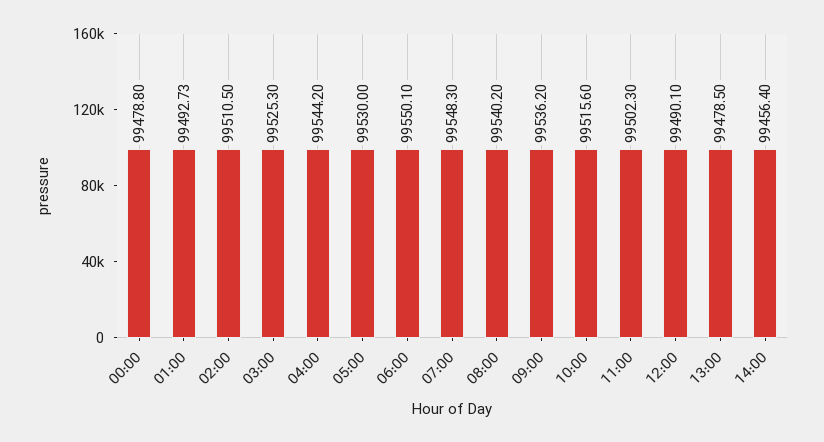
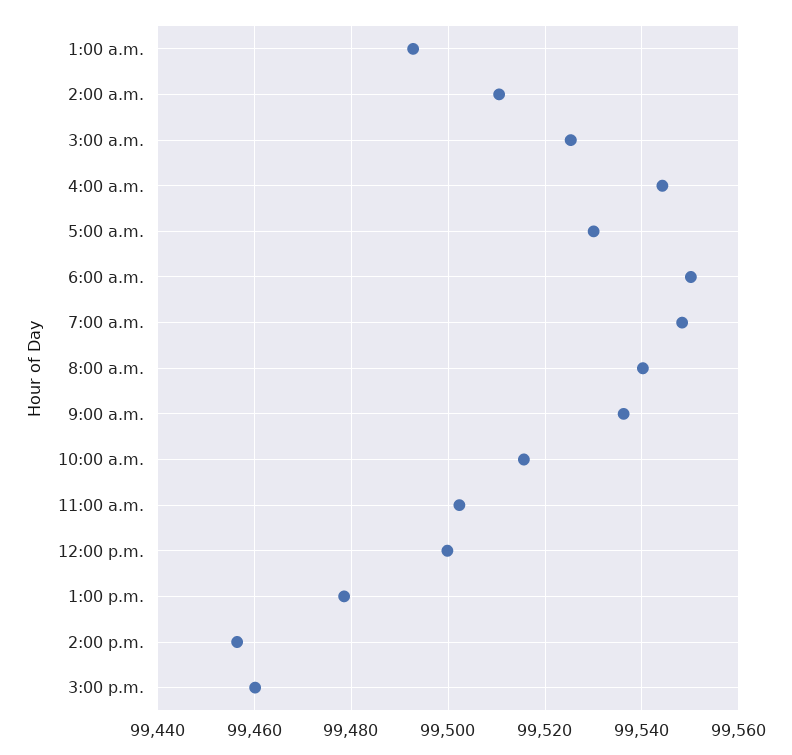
00:00: 99478.8 -> none
12:00: 99490.1 -> 99500
3:00 p.m.: none -> 99460

